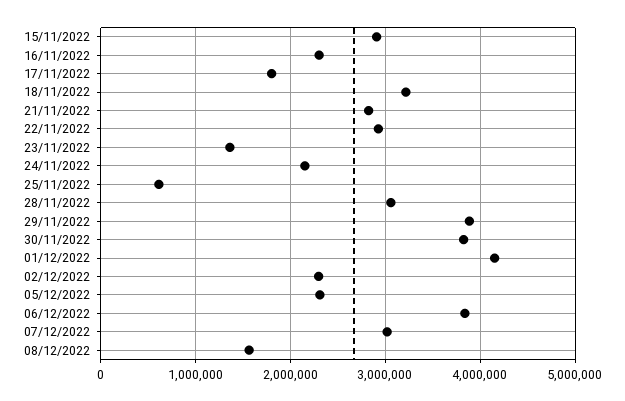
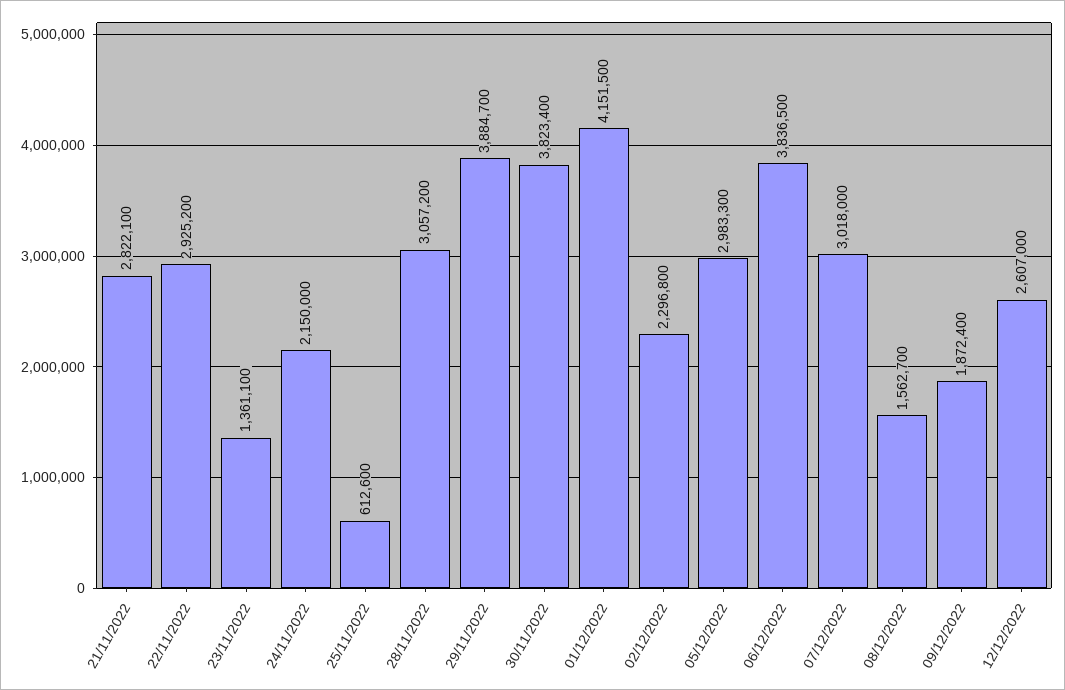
15/11/2022: 2900000 -> none
16/11/2022: 2300000 -> none
17/11/2022: 1800000 -> none
18/11/2022: 3200000 -> none
05/12/2022: 2300000 -> 2983300
09/12/2022: none -> 1872400
12/12/2022: none -> 2607000

